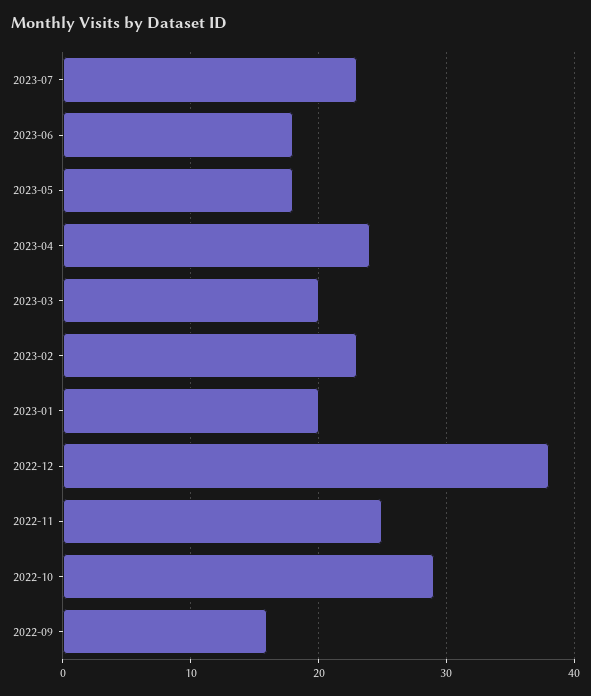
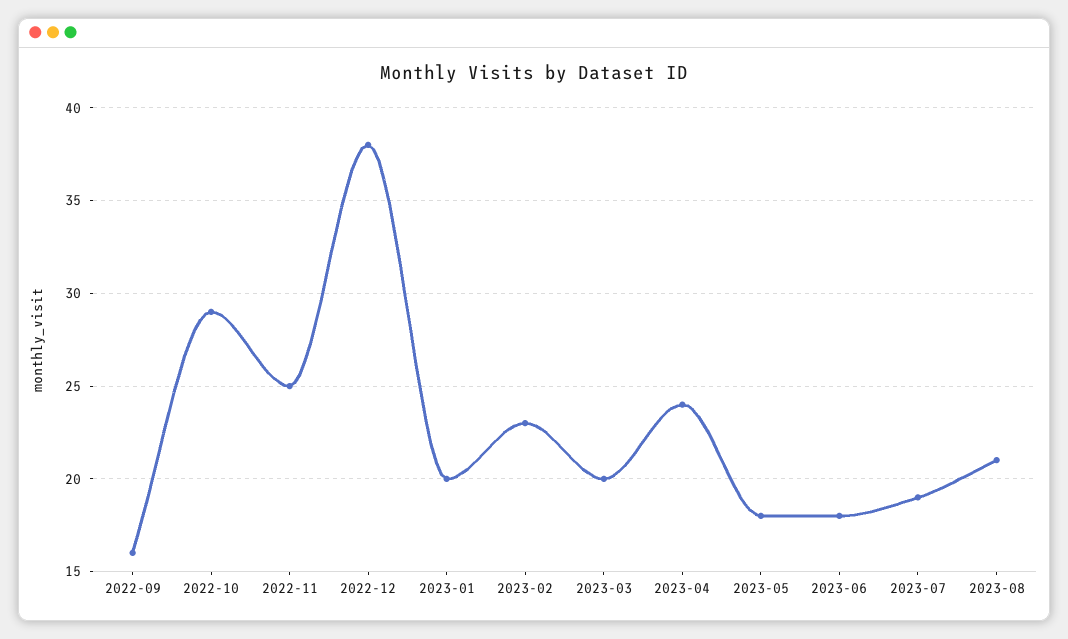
2023-07: 23 -> 19
2023-08: none -> 21

